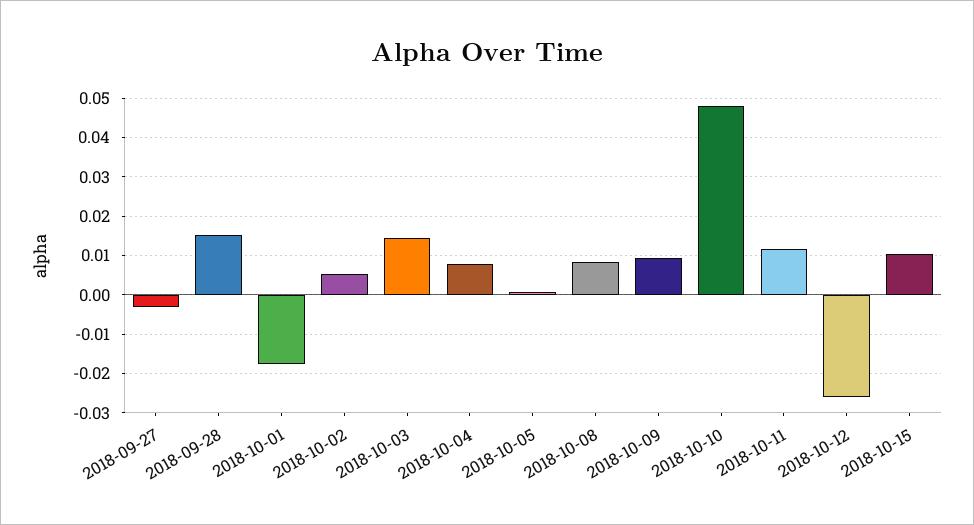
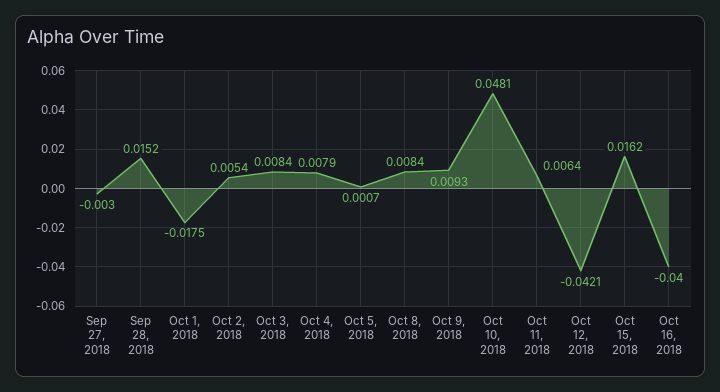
2018-10-03: 0.014 -> 0.0084
2018-10-11: 0.012 -> 0.0064
2018-10-12: -0.026 -> -0.0421
2018-10-15: 0.01 -> 0.0162
Oct 16, 2018: none -> -0.04

